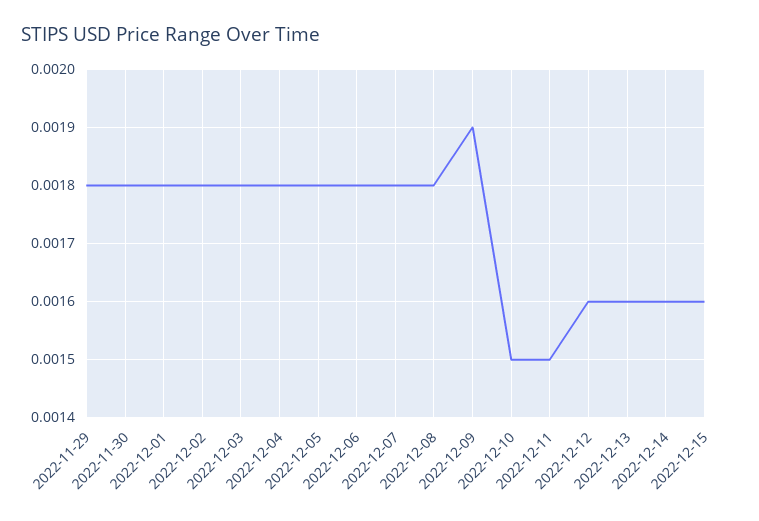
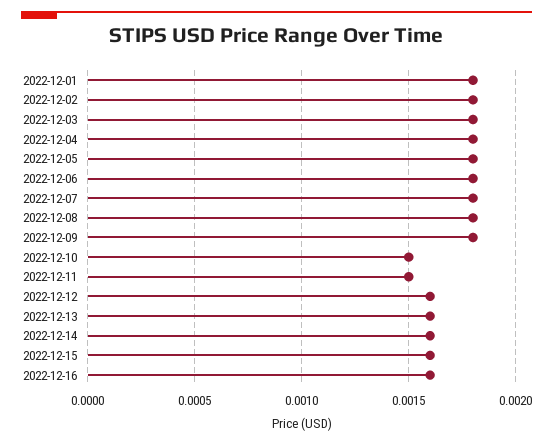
2022-11-29: 0.0018 -> none
2022-11-30: 0.0018 -> none
2022-12-09: 0.0019 -> 0.0018
2022-12-16: none -> 0.0016

